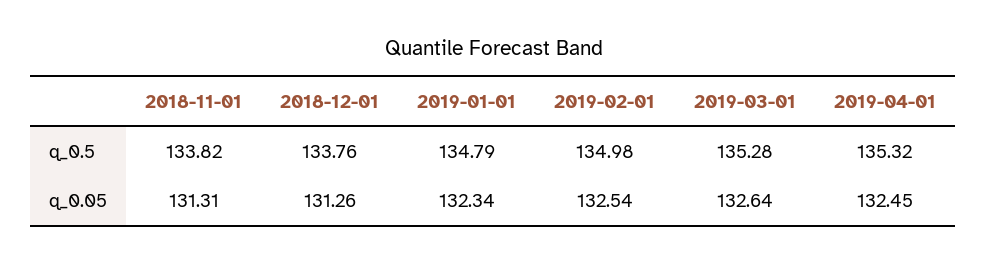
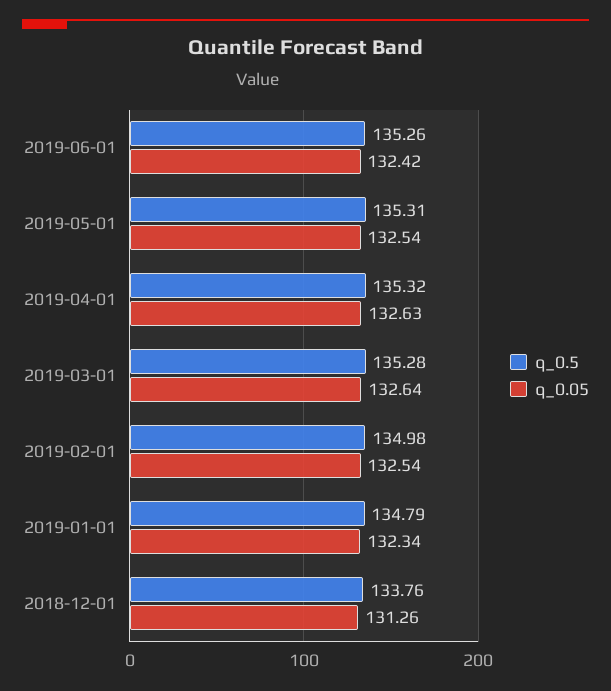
q_0.5, 2018-11-01: 133.82 -> none
q_0.05, 2018-11-01: 131.31 -> none
q_0.05, 2019-04-01: 132.45 -> 132.63
q_0.5, 2019-06-01: none -> 135.26
q_0.05, 2019-06-01: none -> 132.42
q_0.5, 2019-05-01: none -> 135.31
q_0.05, 2019-05-01: none -> 132.54

